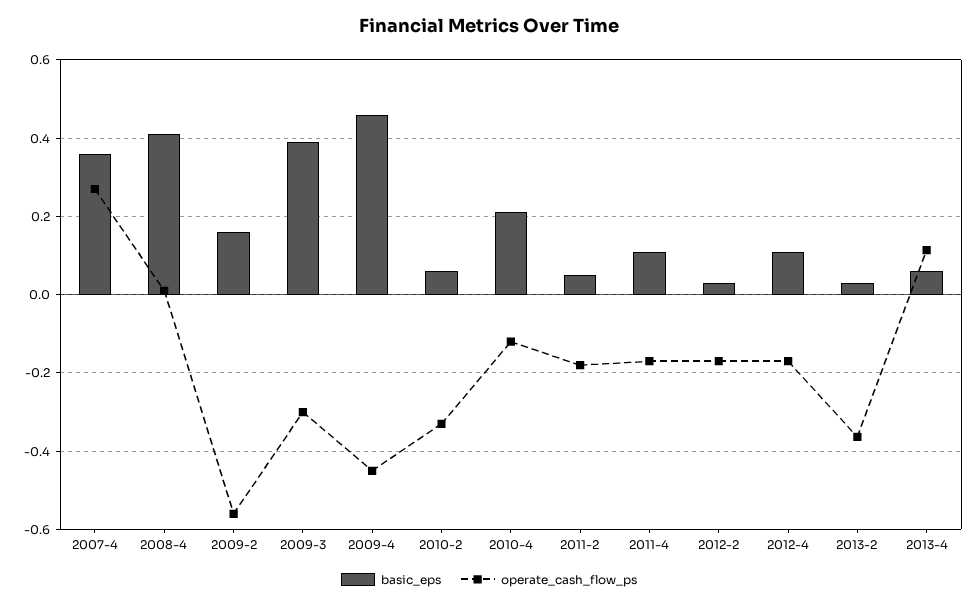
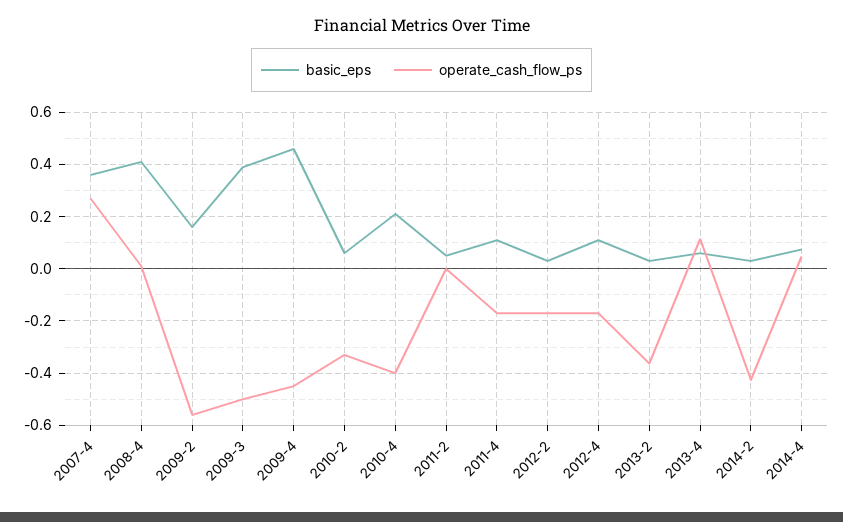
operate_cash_flow_ps, 2009-3: -0.3 -> -0.5
operate_cash_flow_ps, 2010-4: -0.12 -> -0.4
operate_cash_flow_ps, 2011-2: -0.18 -> 0
basic_eps, 2014-2: none -> 0.025
operate_cash_flow_ps, 2014-2: none -> -0.425
basic_eps, 2014-4: none -> 0.075
operate_cash_flow_ps, 2014-4: none -> 0.05

